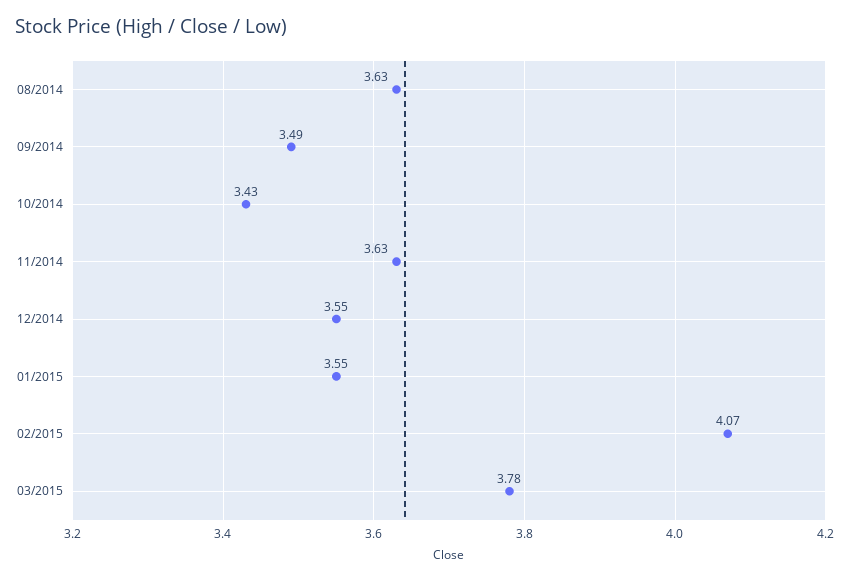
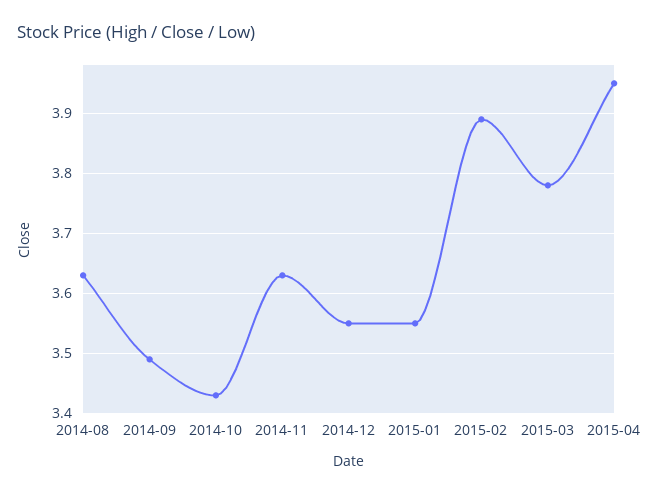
02/2015: 4.07 -> 3.89
2015-04: none -> 3.95

